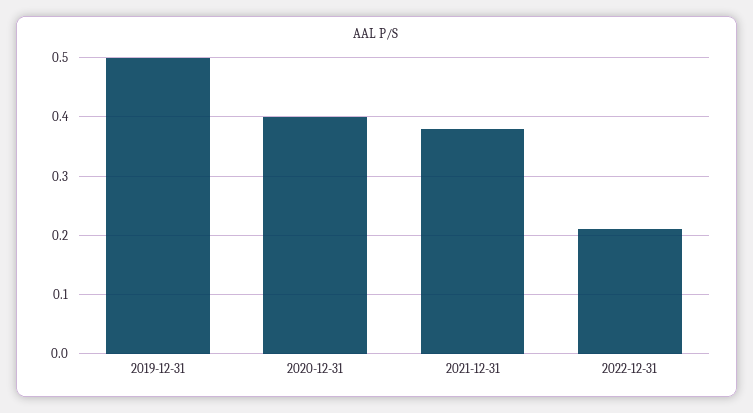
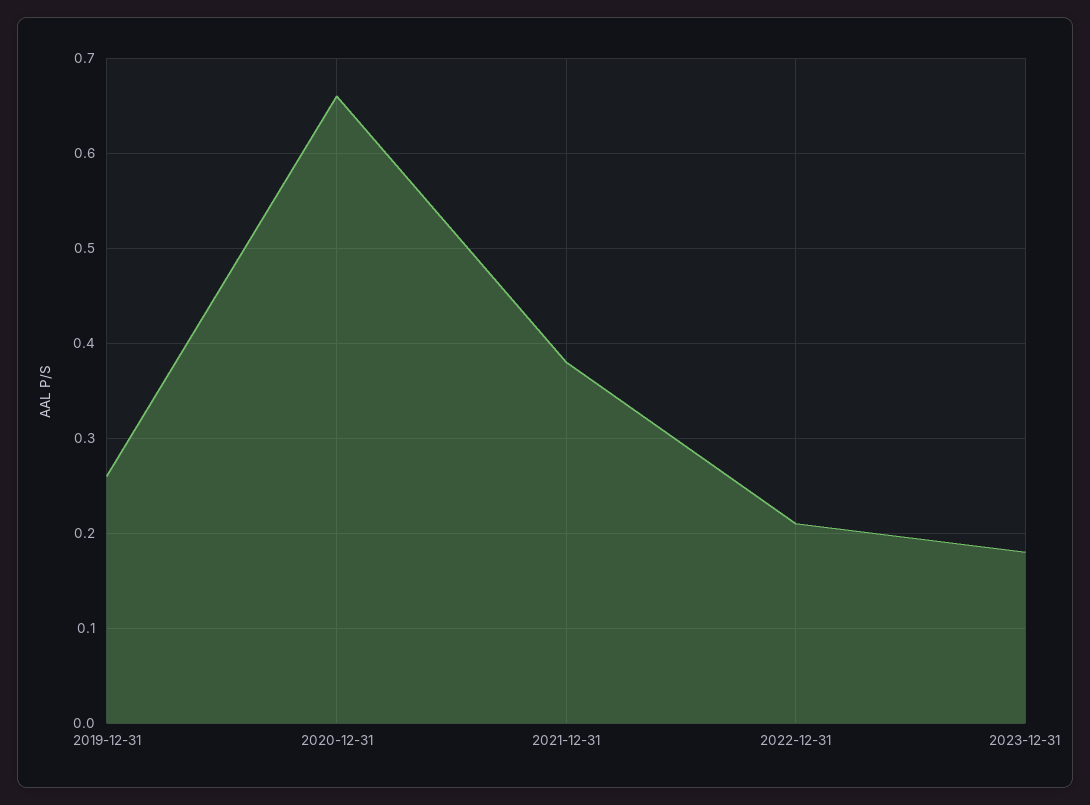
2019-12-31: 0.5 -> 0.26
2020-12-31: 0.4 -> 0.66
2023-12-31: none -> 0.18

